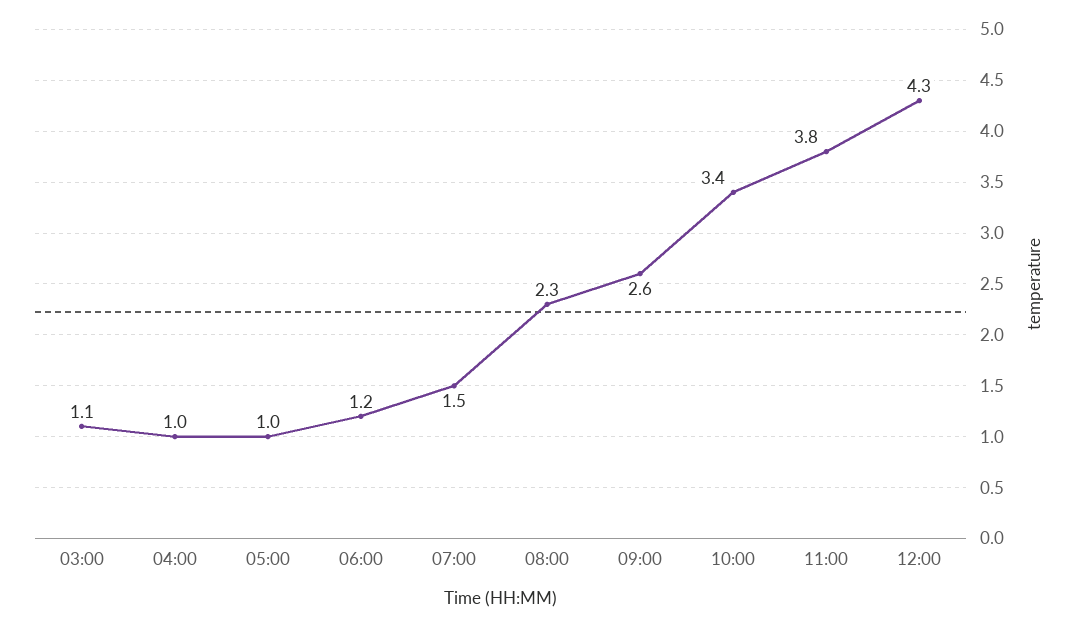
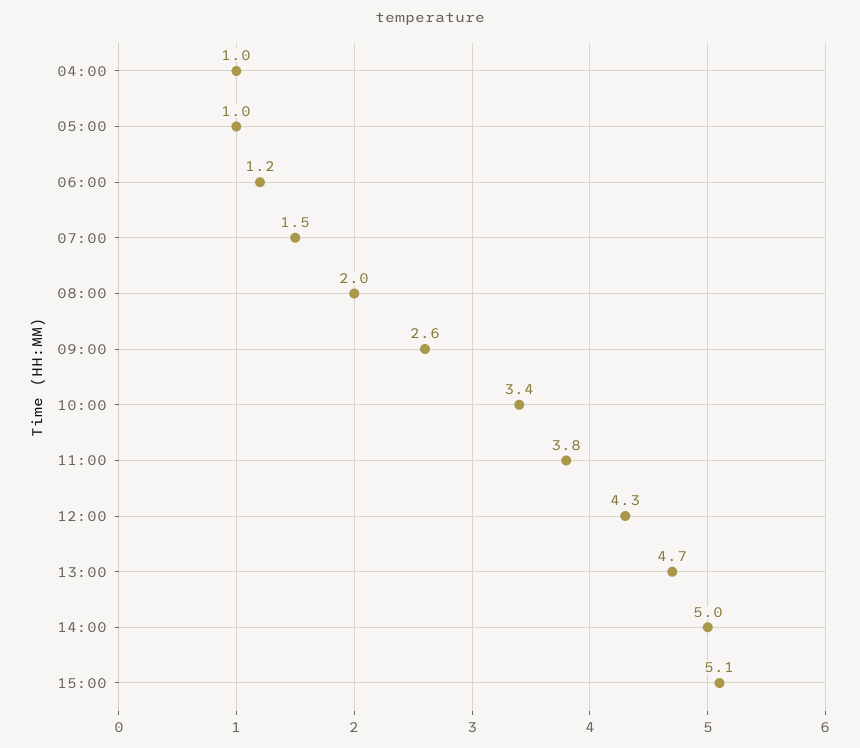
03:00: 1.1 -> none
08:00: 2.3 -> 2
13:00: none -> 4.7
14:00: none -> 5
15:00: none -> 5.1

